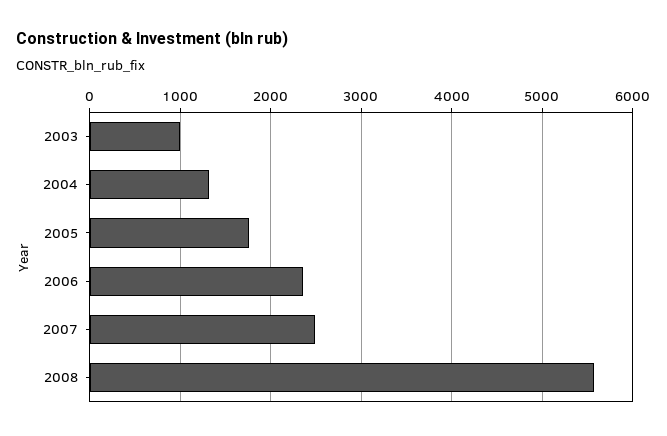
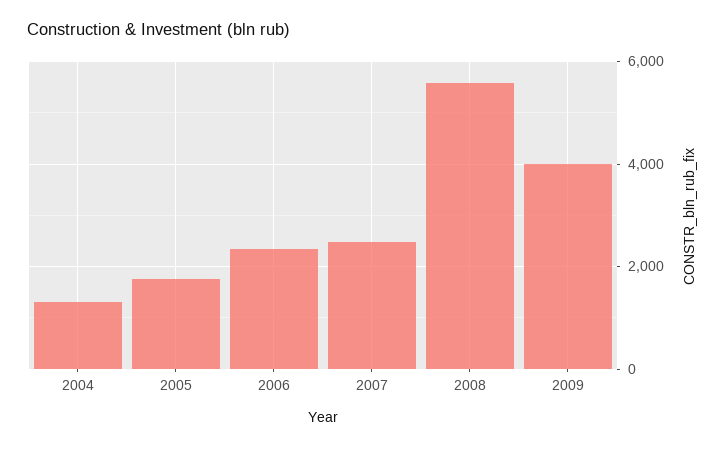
2003: 1000 -> none
2009: none -> 4000

